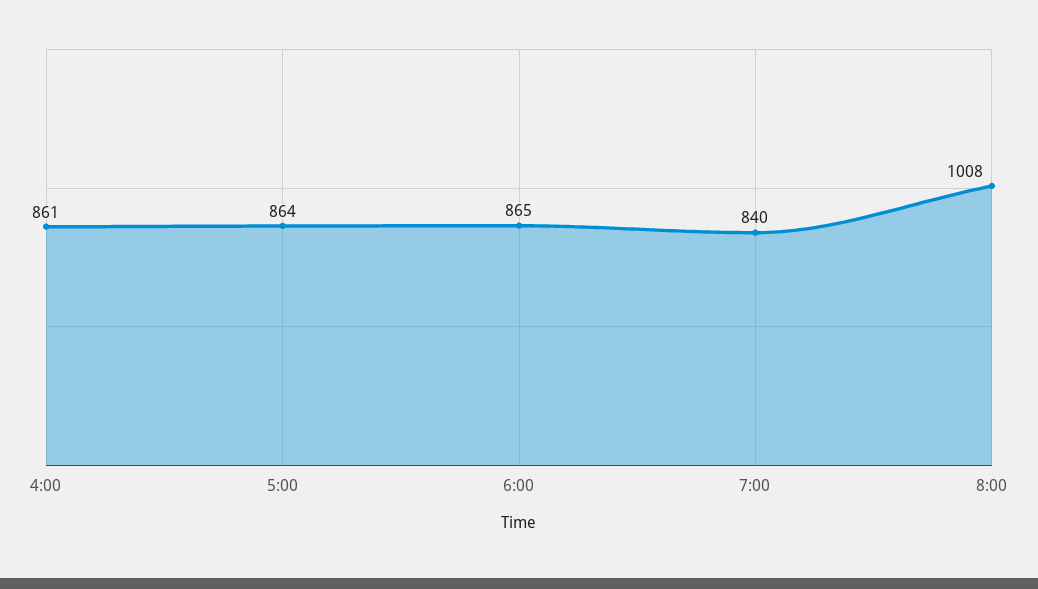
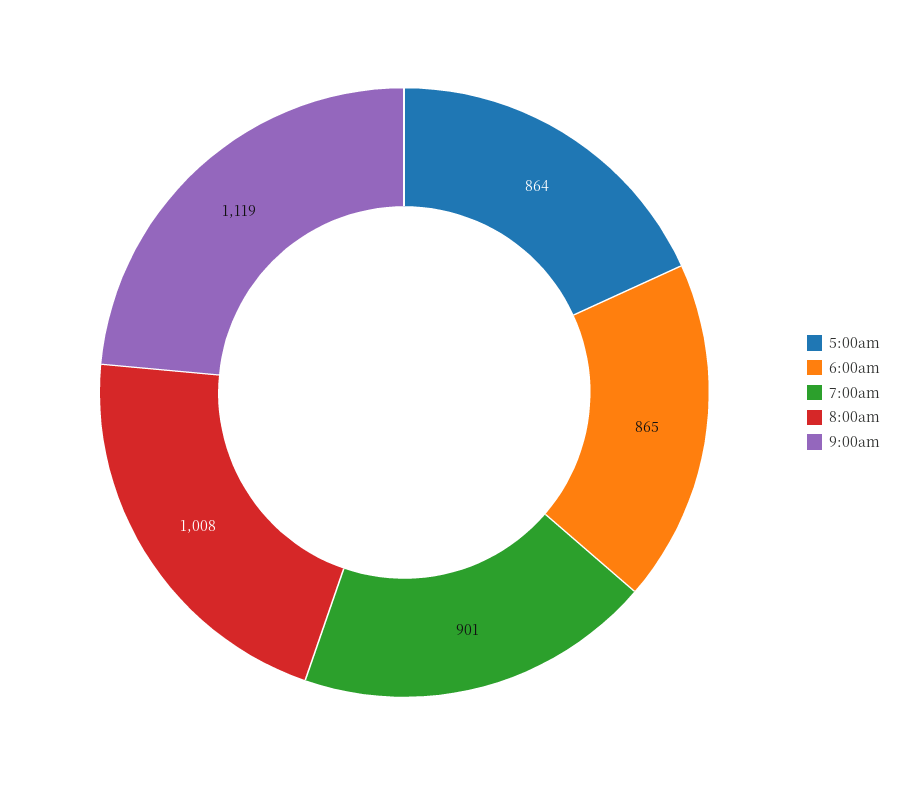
4:00: 861 -> none
7:00: 840 -> 901
9:00am: none -> 1119

